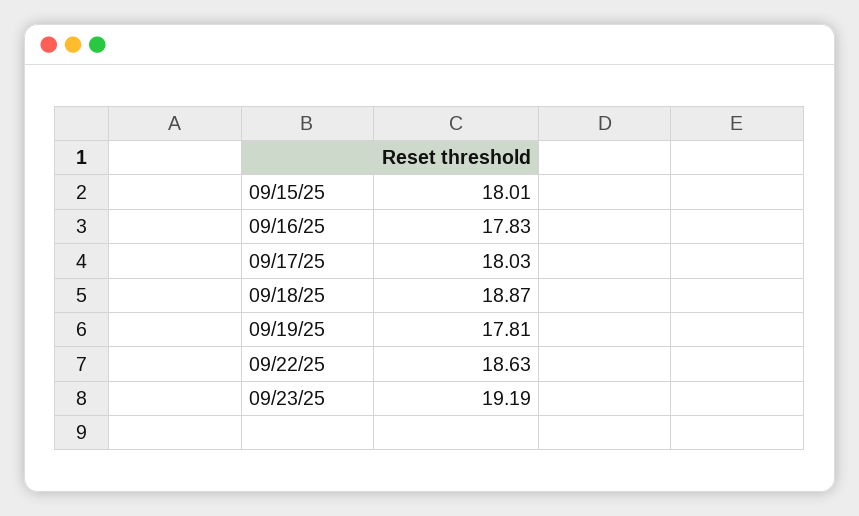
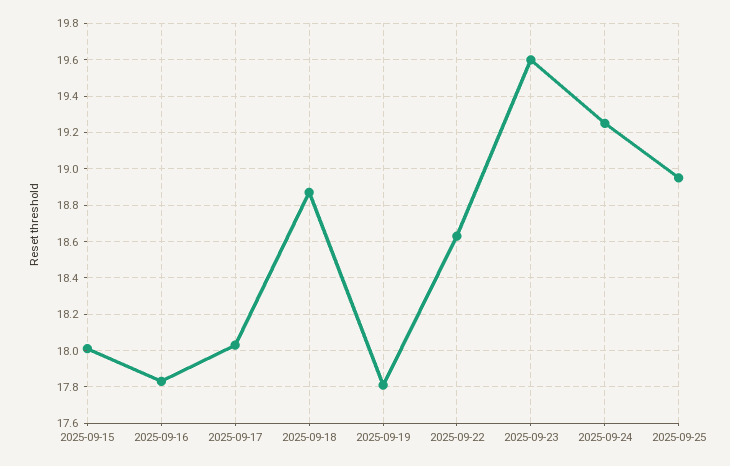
09/23/25: 19.19 -> 19.6
2025-09-24: none -> 19.25
2025-09-25: none -> 18.95

